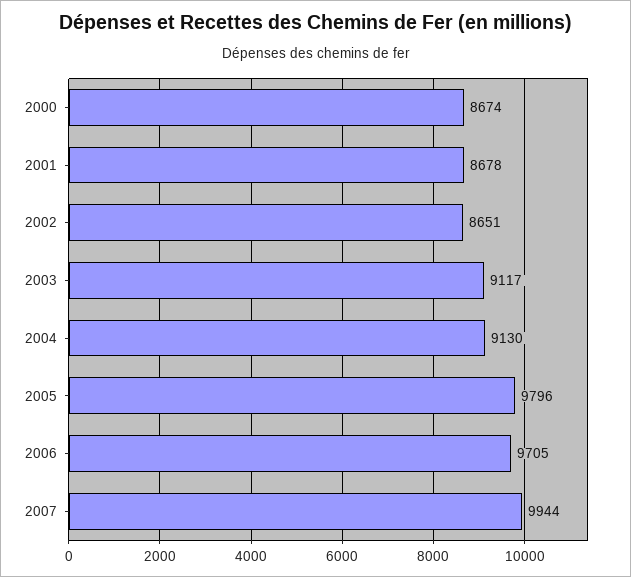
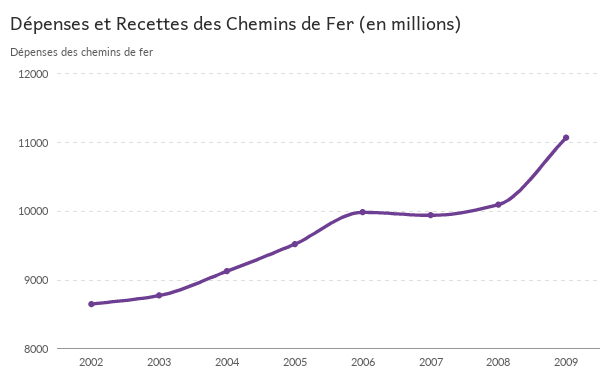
2000: 8674 -> none
2001: 8678 -> none
2003: 9117 -> 8800
2005: 9796 -> 9500
2006: 9705 -> 10000
2008: none -> 10100
2009: none -> 11100

